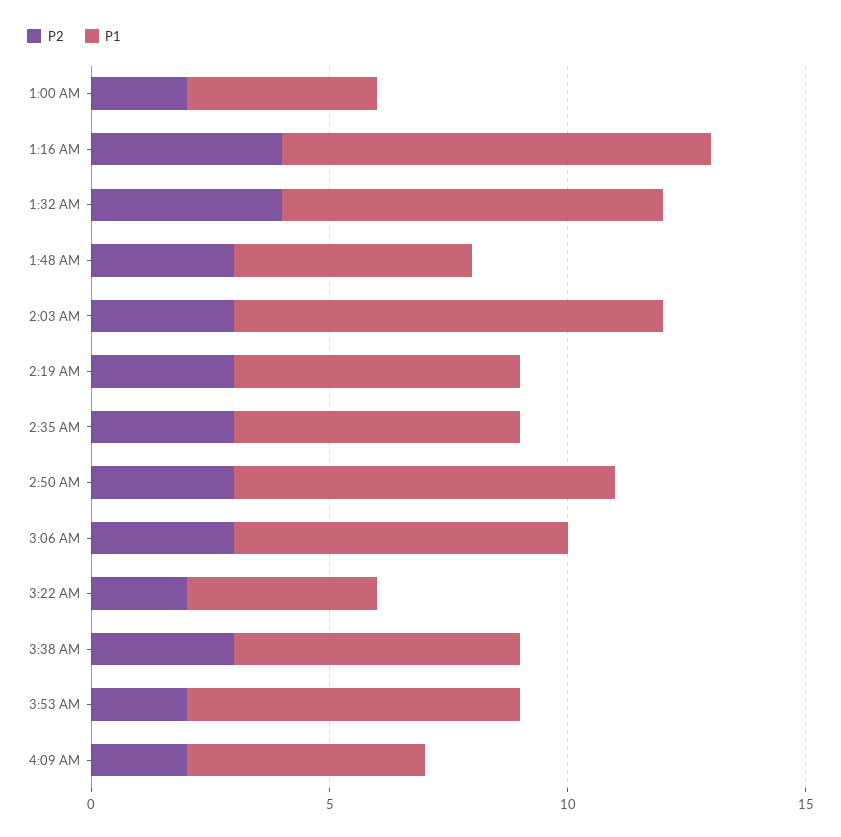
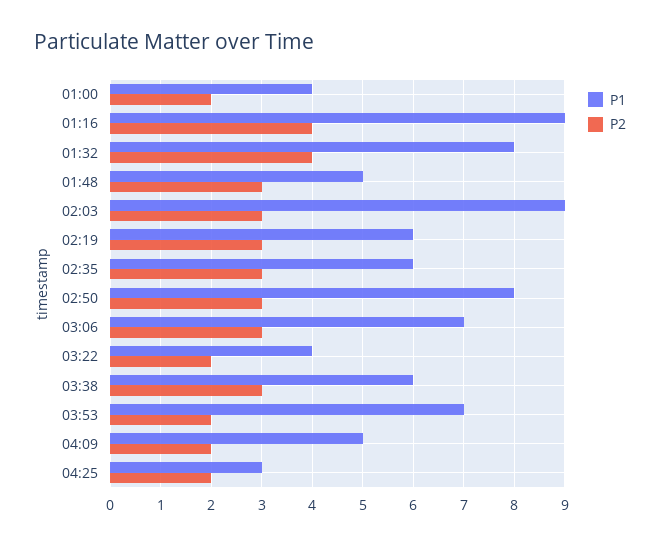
P1, 04:25: none -> 3
P2, 04:25: none -> 2

